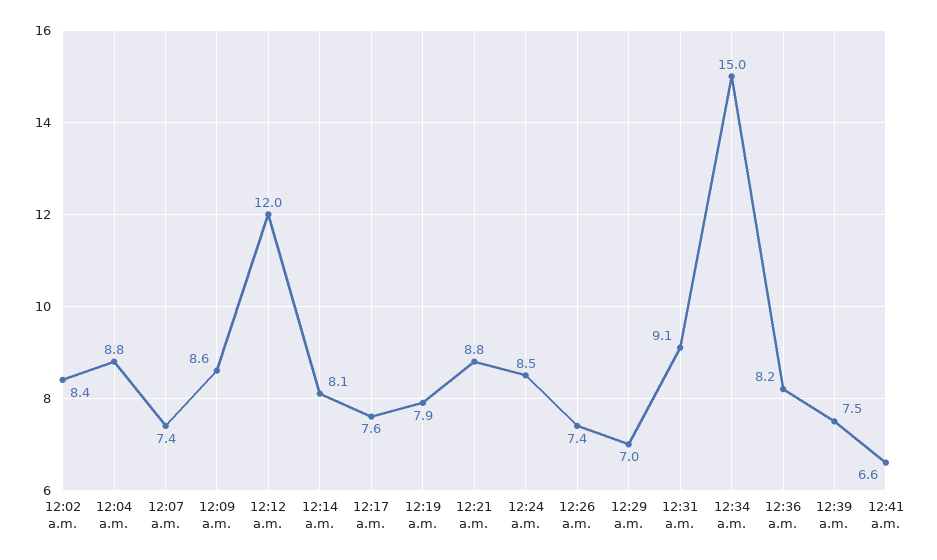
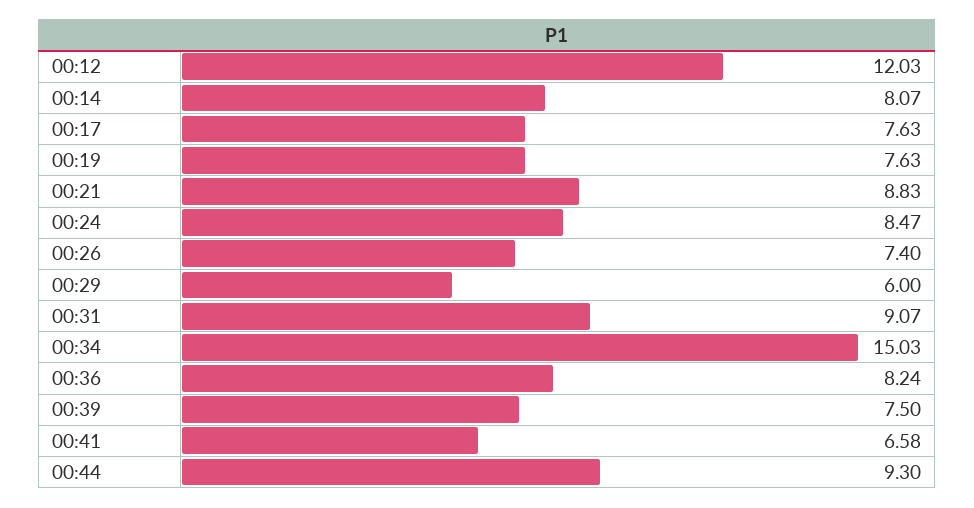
12:02 a.m.: 8.4 -> none
12:04 a.m.: 8.8 -> none
12:07 a.m.: 7.4 -> none
12:09 a.m.: 8.6 -> none
12:19 a.m.: 7.9 -> 7.63
12:29 a.m.: 7 -> 6
00:44: none -> 9.3

